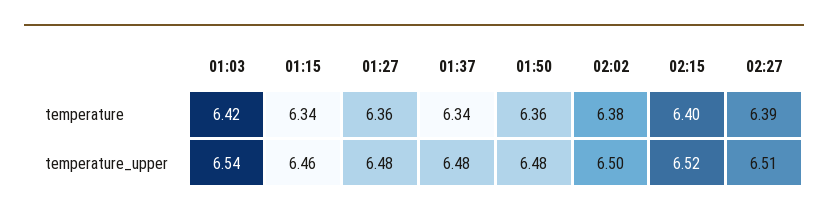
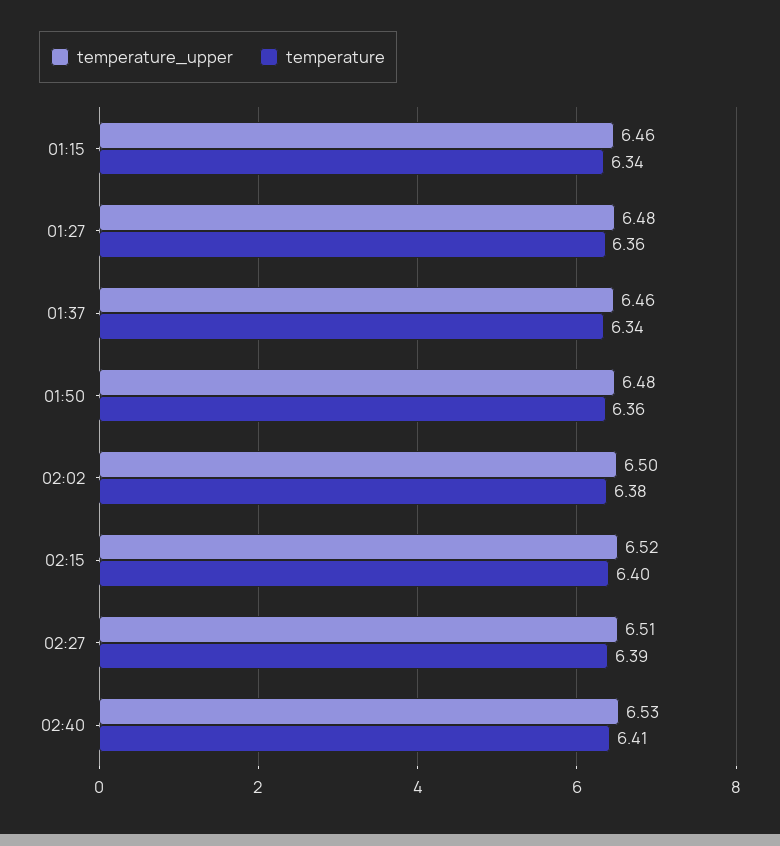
temperature, 01:03: 6.42 -> none
temperature_upper, 01:03: 6.54 -> none
temperature_upper, 01:37: 6.48 -> 6.46
temperature_upper, 02:40: none -> 6.53
temperature, 02:40: none -> 6.41

